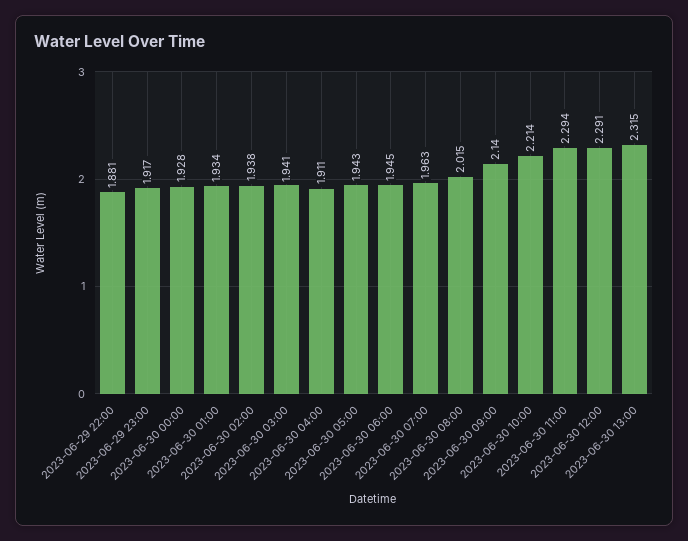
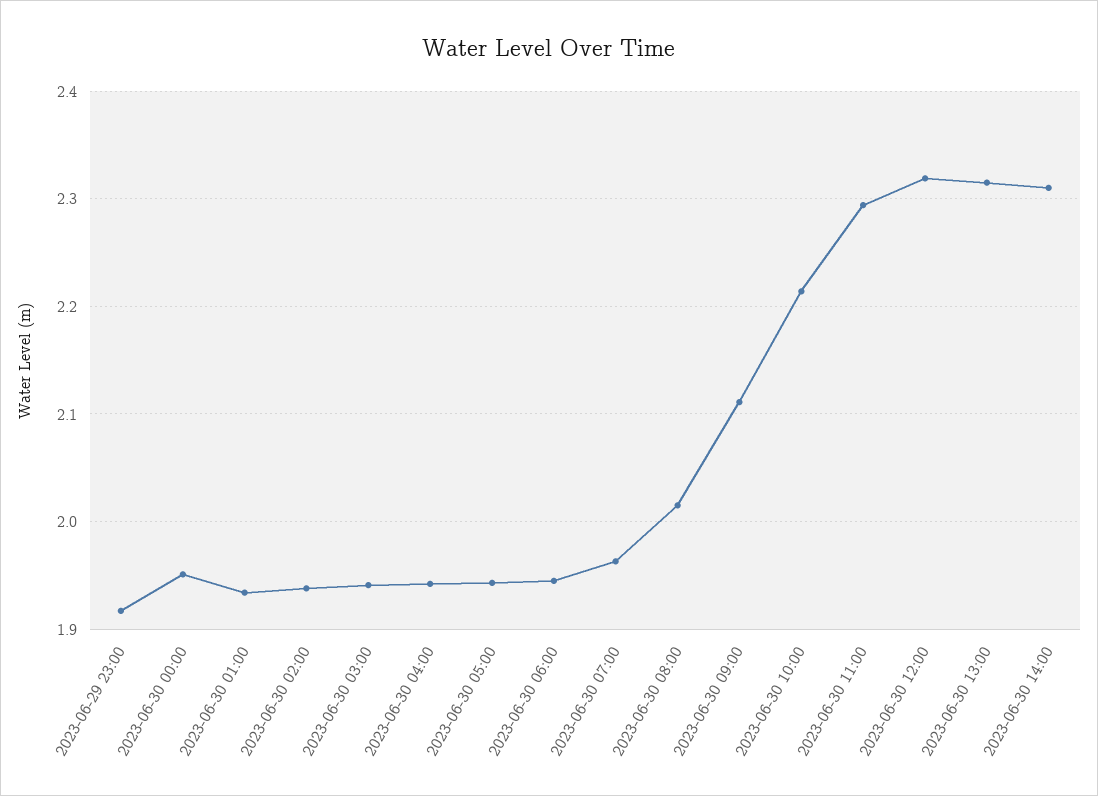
2023-06-29 22:00: 1.881 -> none
2023-06-30 00:00: 1.928 -> 1.95
2023-06-30 04:00: 1.911 -> 1.94
2023-06-30 09:00: 2.14 -> 2.11
2023-06-30 12:00: 2.291 -> 2.32
2023-06-30 14:00: none -> 2.31

